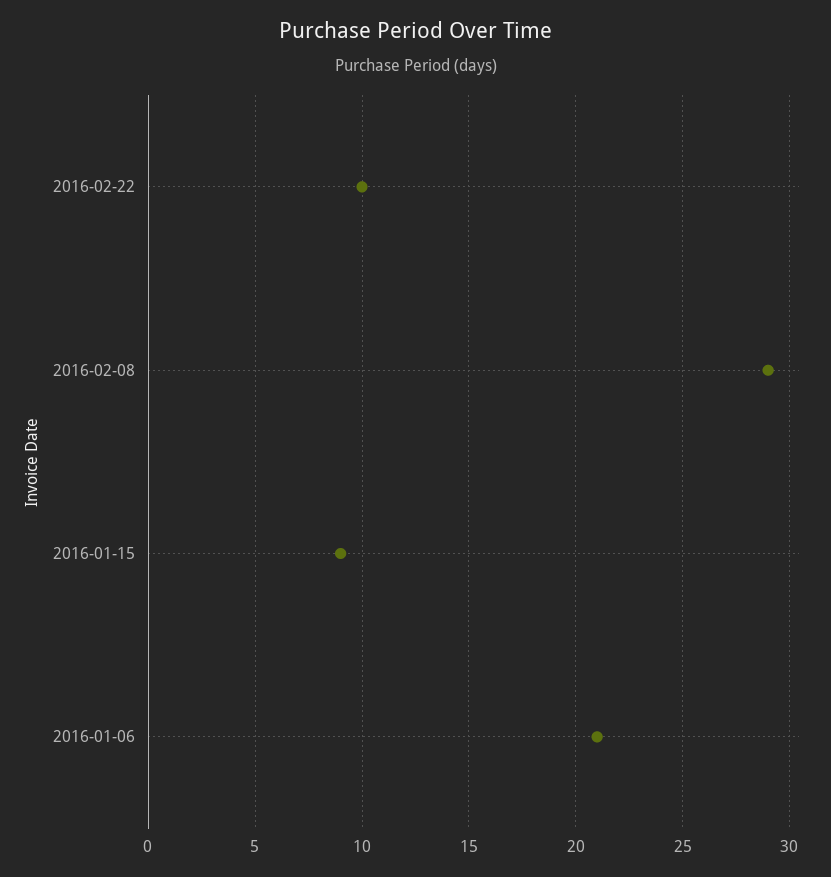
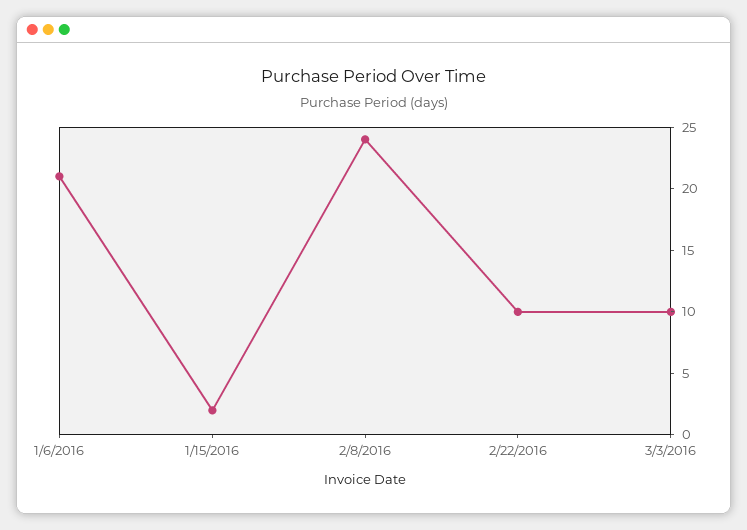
2016-02-08: 29 -> 24
2016-01-15: 9 -> 2
3/3/2016: none -> 10

